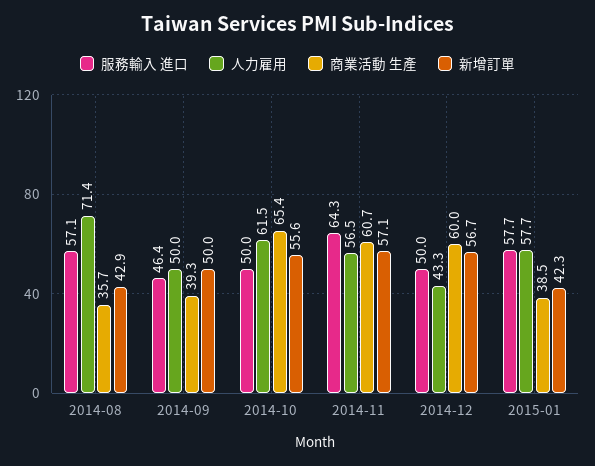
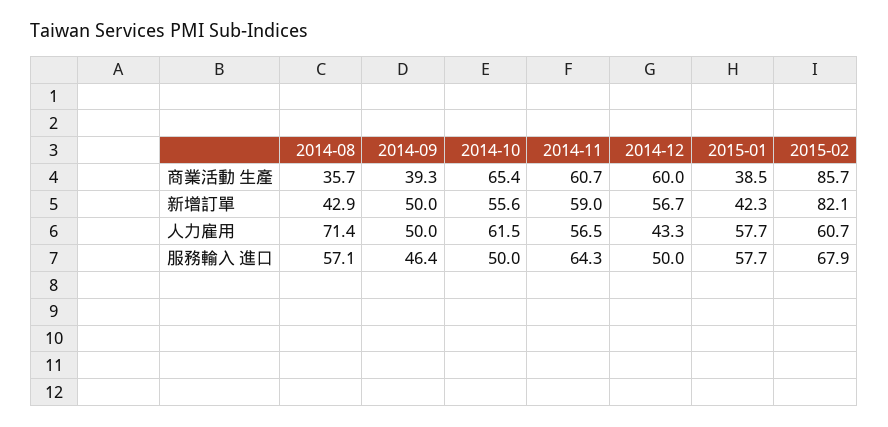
新增訂單, 2014-11: 57.1 -> 59
商業活動 生產, 2015-02: none -> 85.7
新增訂單, 2015-02: none -> 82.1
人力雇用, 2015-02: none -> 60.7
服務輸入 進口, 2015-02: none -> 67.9

